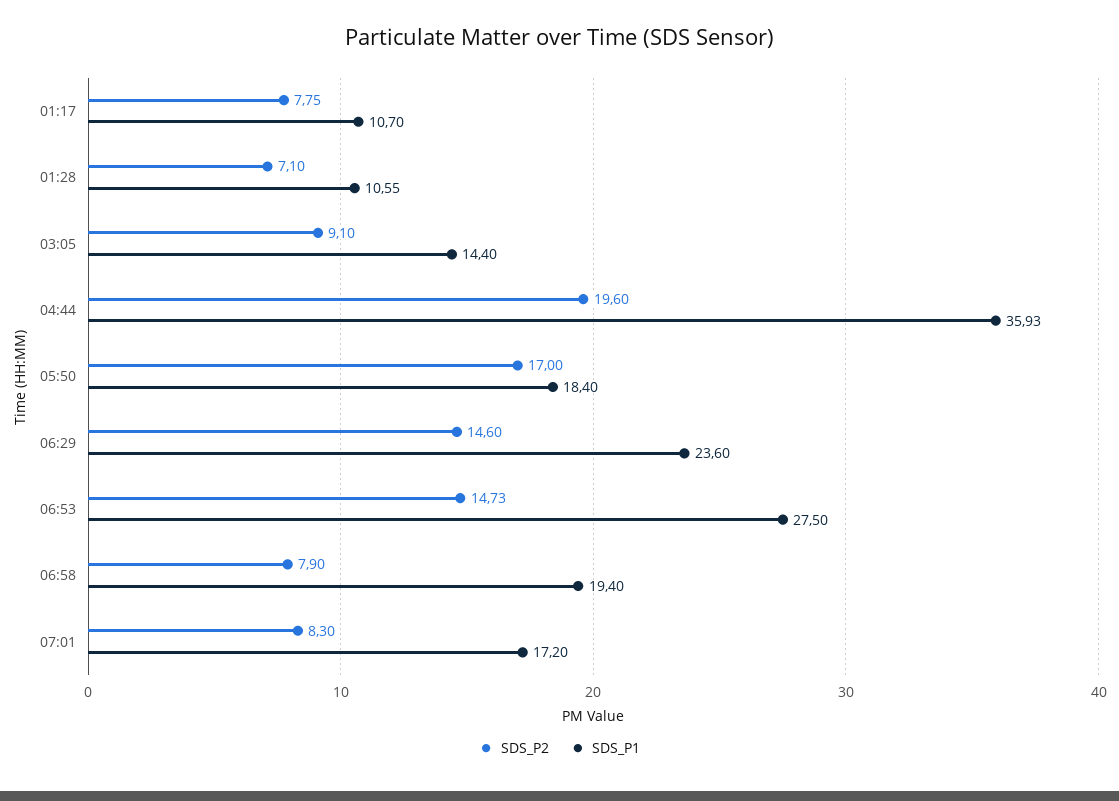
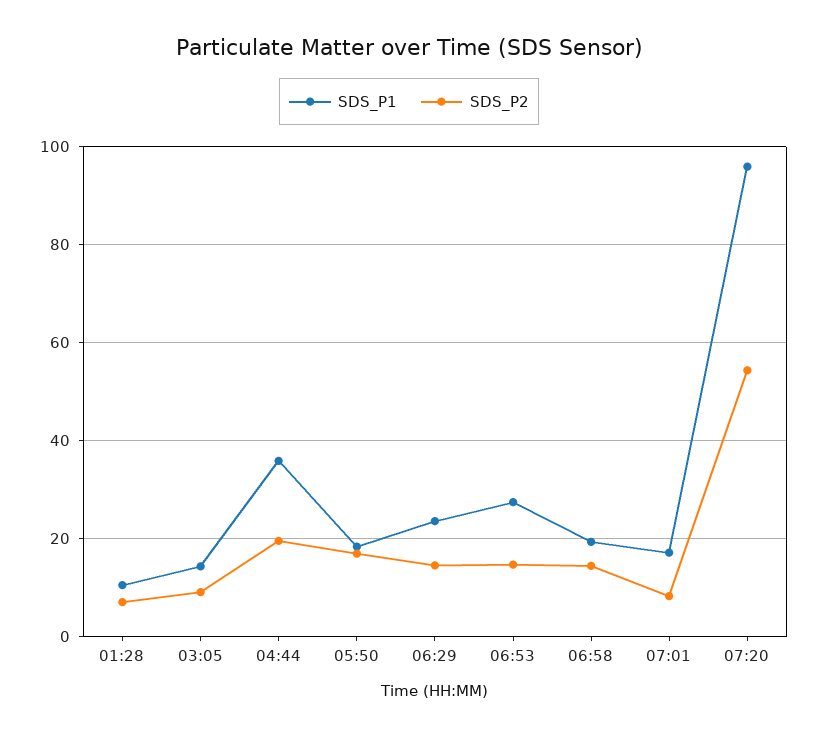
SDS_P2, 01:17: 7.75 -> none
SDS_P1, 01:17: 10.7 -> none
SDS_P2, 06:58: 7.9 -> 14
SDS_P1, 07:20: none -> 96
SDS_P2, 07:20: none -> 54

